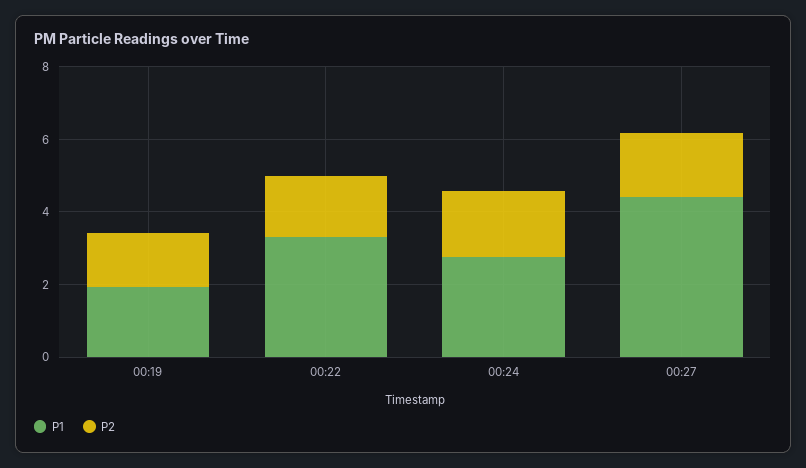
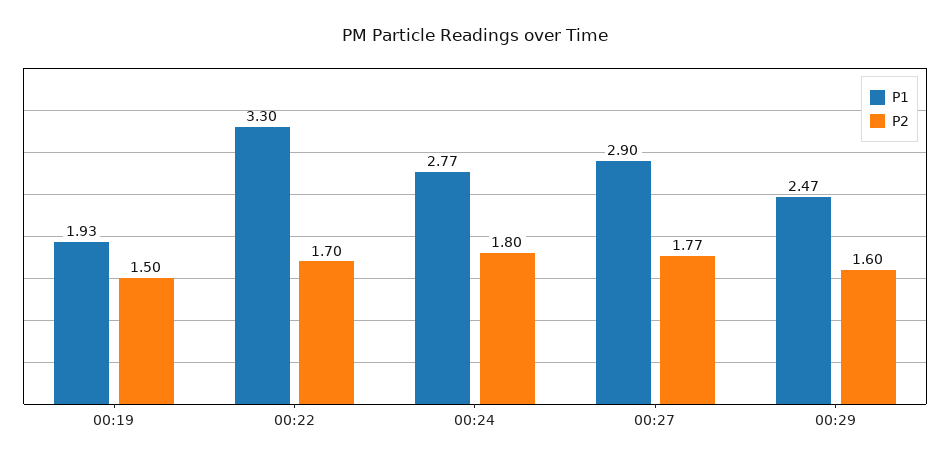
P1, 00:27: 4.5 -> 2.9
P1, 00:29: none -> 2.47
P2, 00:29: none -> 1.6

